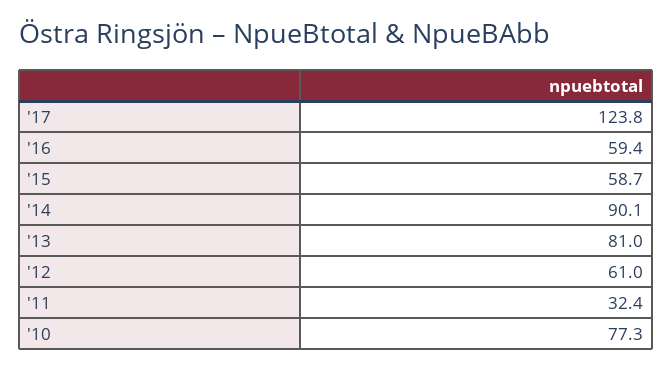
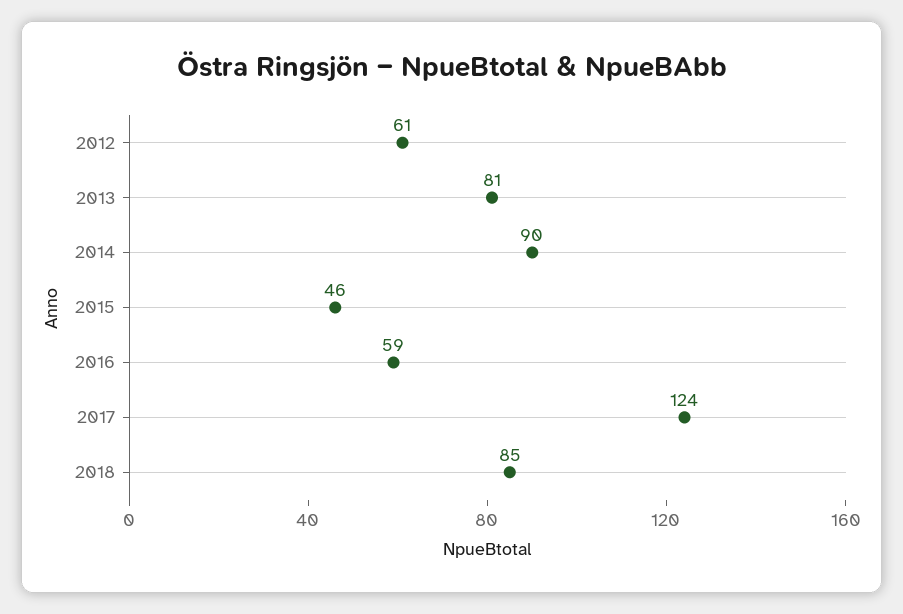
'15: 58.7 -> 46
'11: 32.4 -> none
'10: 77.3 -> none
2018: none -> 85

